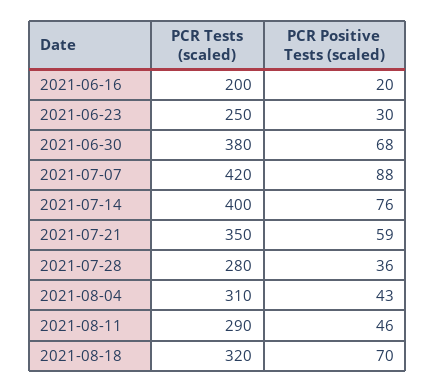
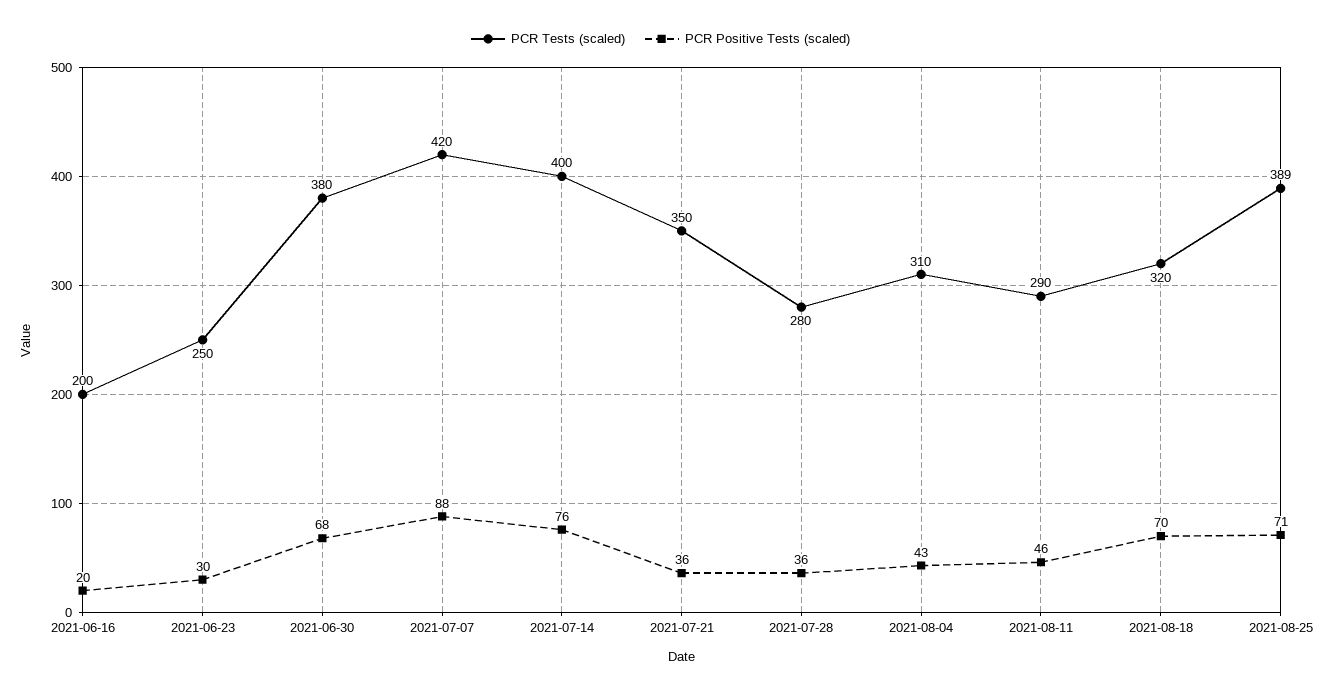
PCR Positive Tests (scaled), 2021-07-21: 59 -> 36
PCR Tests (scaled), 2021-08-25: none -> 389
PCR Positive Tests (scaled), 2021-08-25: none -> 71

